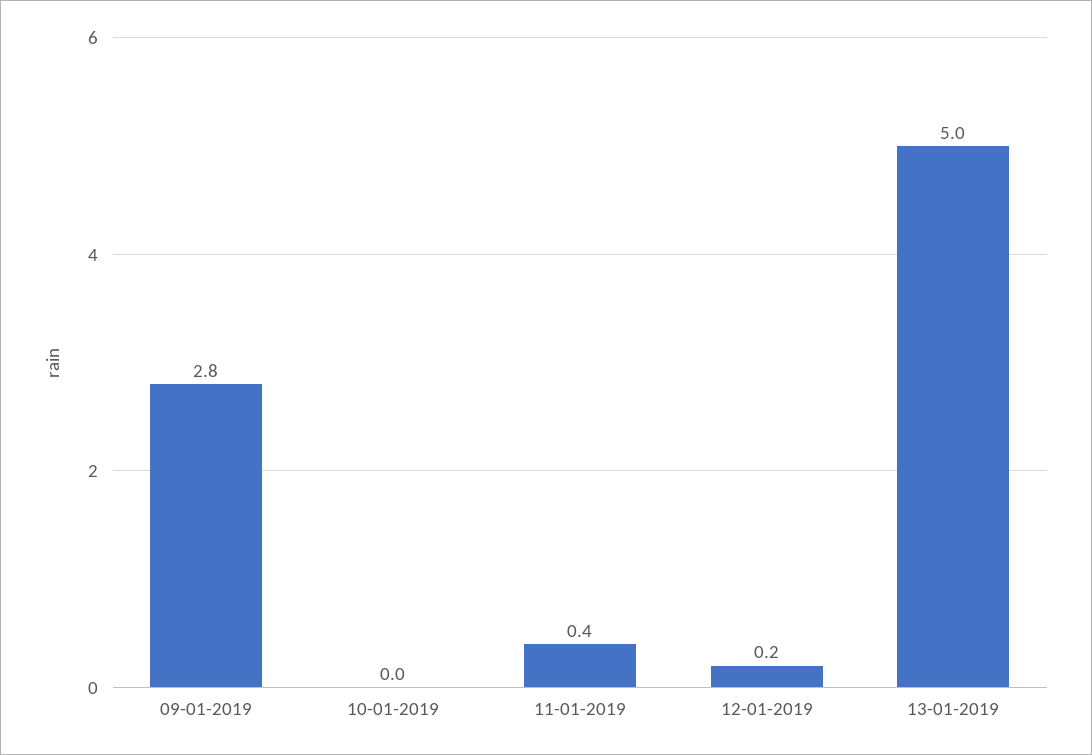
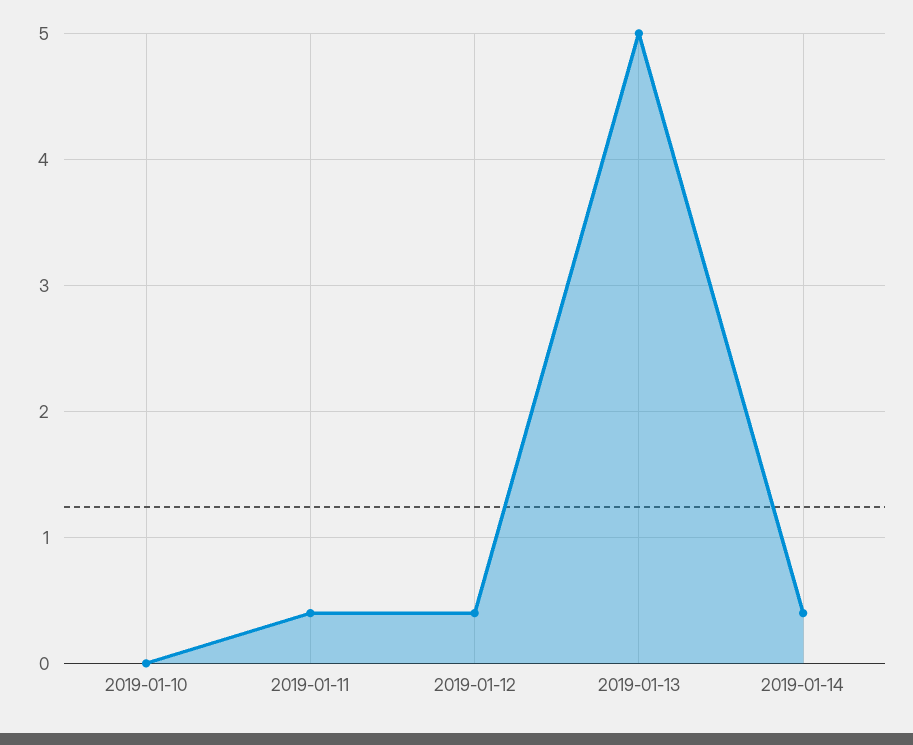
09-01-2019: 2.8 -> none
12-01-2019: 0.2 -> 0.4
2019-01-14: none -> 0.4

